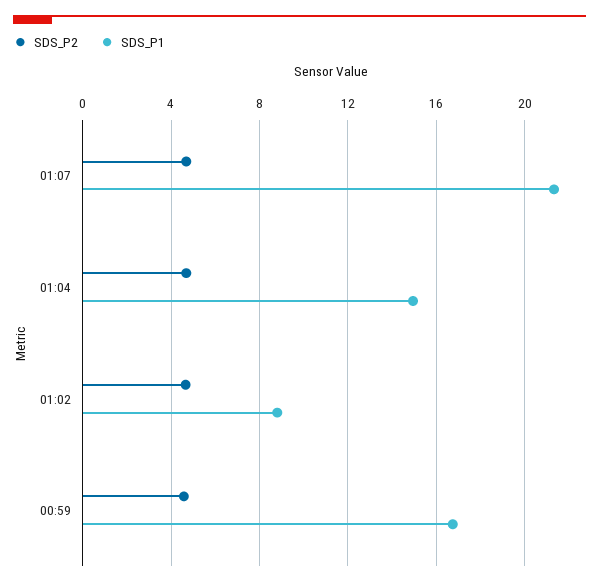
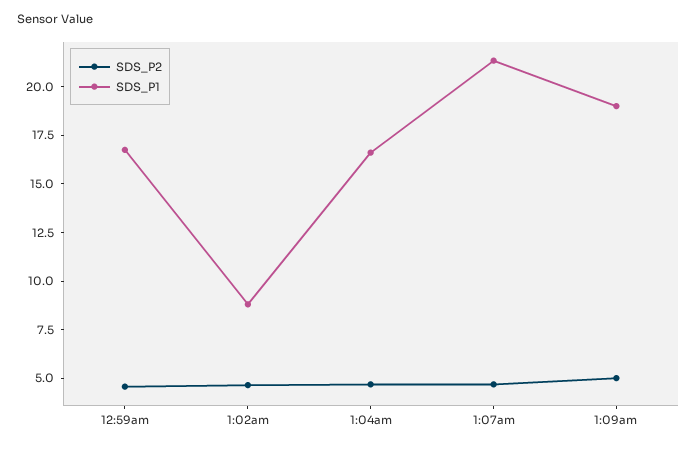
SDS_P1, 01:04: 15 -> 16.5
SDS_P2, 1:09am: none -> 5
SDS_P1, 1:09am: none -> 19

